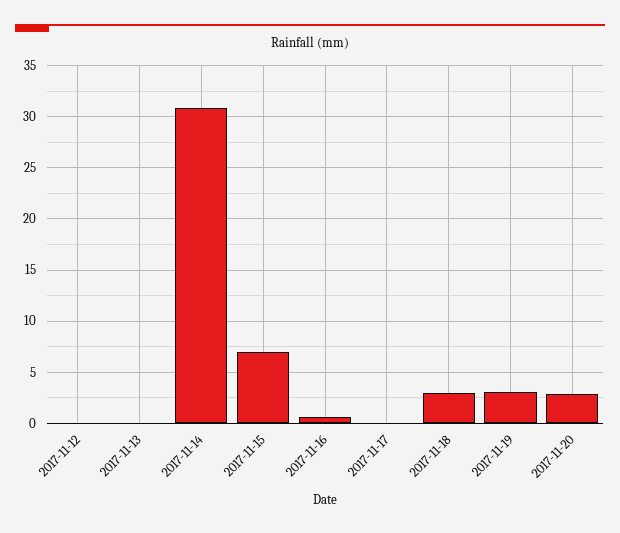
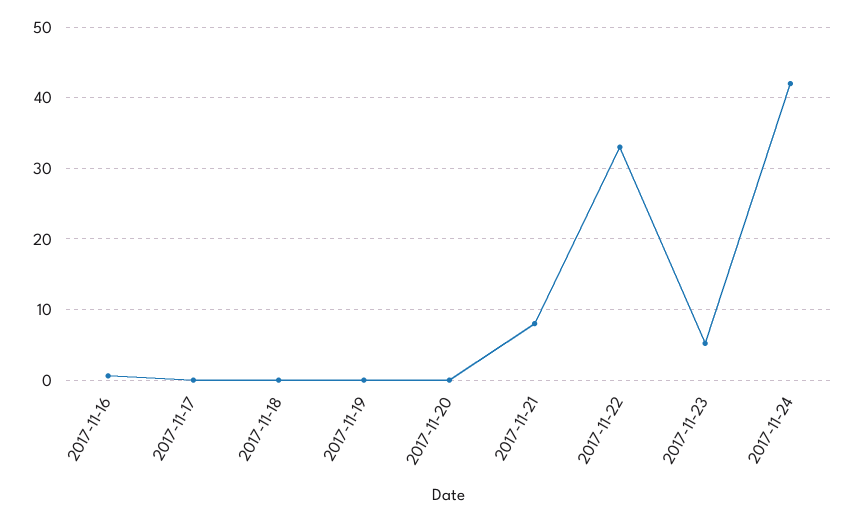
2017-11-12: 0 -> none
2017-11-13: 0 -> none
2017-11-14: 31 -> none
2017-11-15: 7 -> none
2017-11-18: 3 -> 0
2017-11-19: 3 -> 0
2017-11-20: 3 -> 0
2017-11-21: none -> 8
2017-11-22: none -> 33
2017-11-23: none -> 5
2017-11-24: none -> 42

